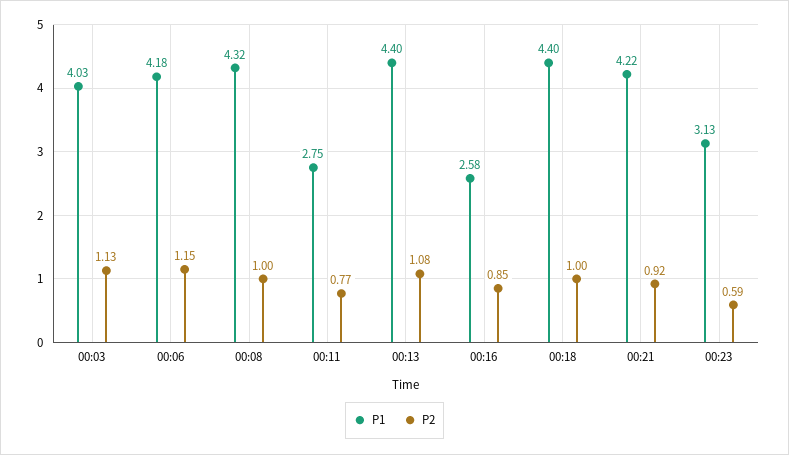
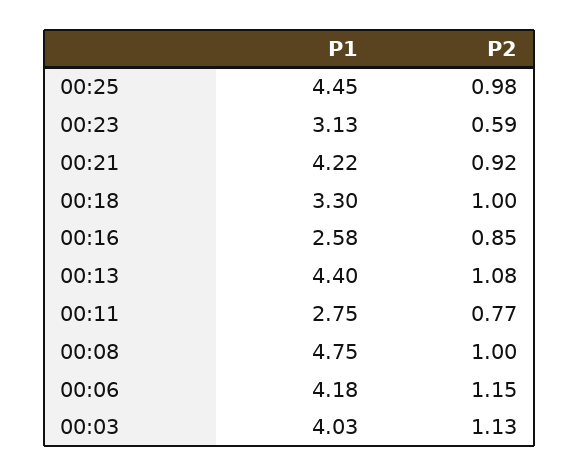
P1, 00:08: 4.32 -> 4.75
P1, 00:18: 4.4 -> 3.3
P1, 00:25: none -> 4.45
P2, 00:25: none -> 0.98

